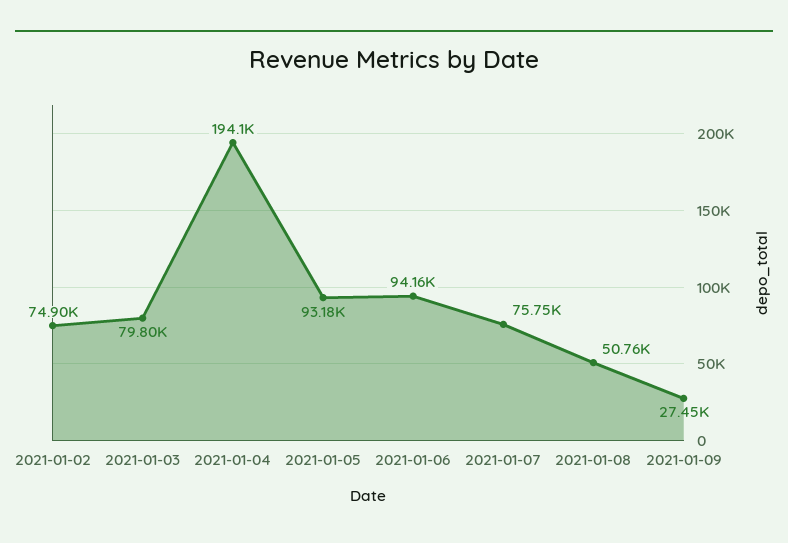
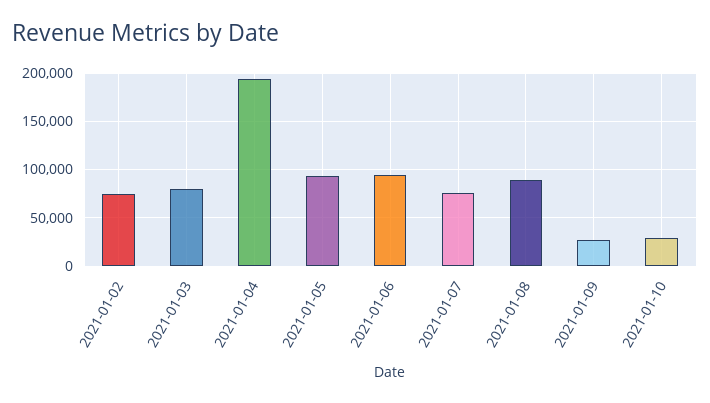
2021-01-08: 50760 -> 90000
2021-01-10: none -> 30000

